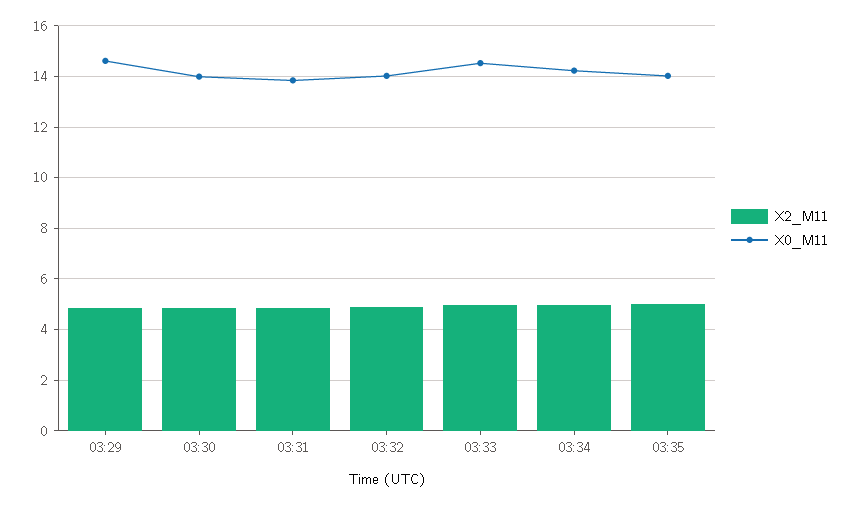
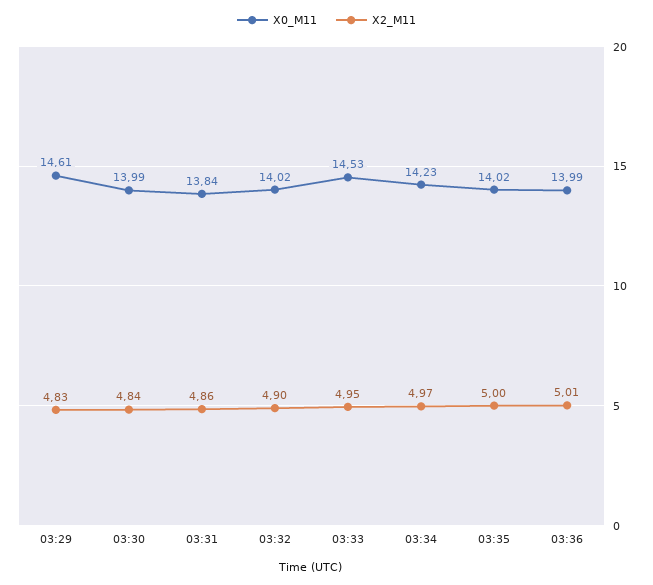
X0_M11, 03:36: none -> 13.99
X2_M11, 03:36: none -> 5.01

